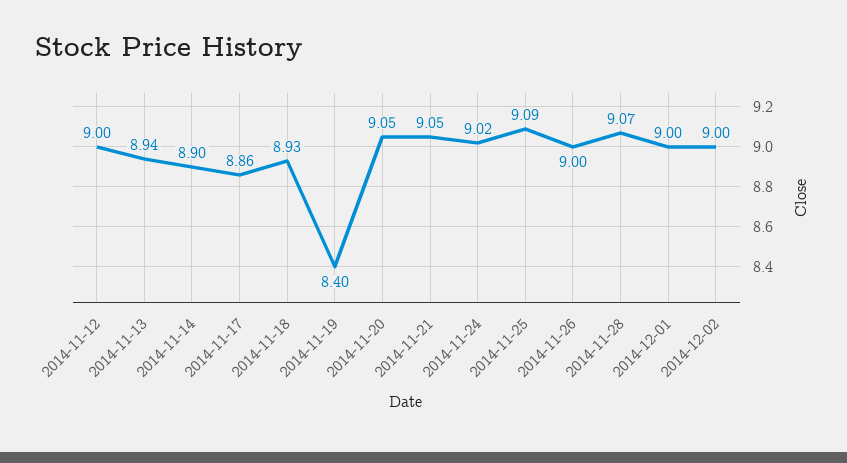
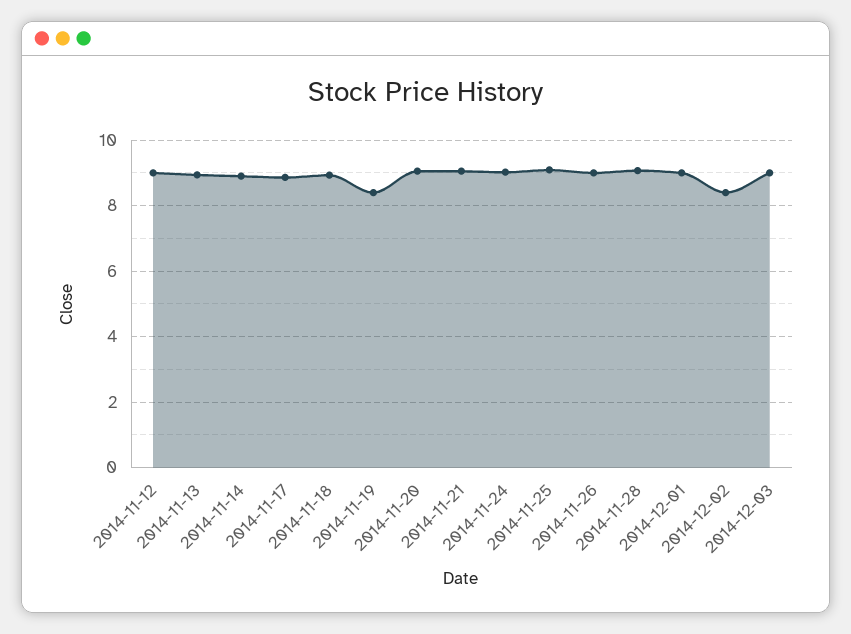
2014-12-02: 9 -> 8.4
2014-12-03: none -> 9

